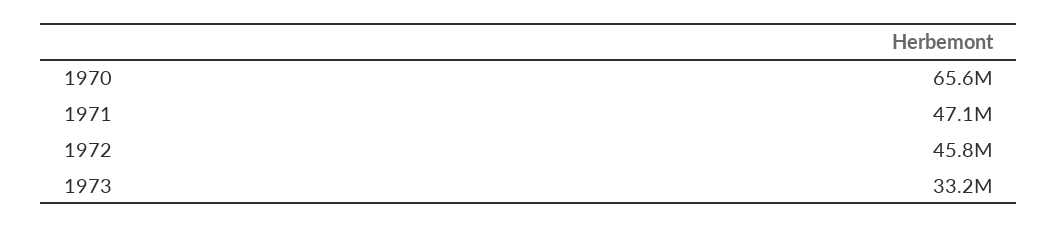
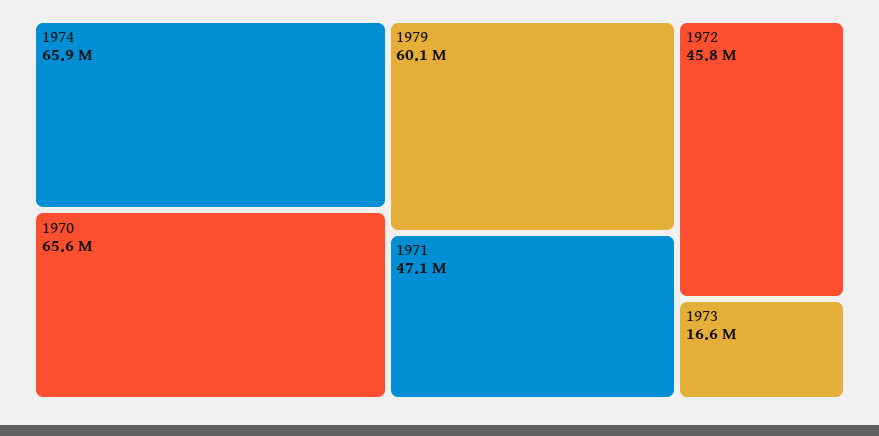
1973: 33200000 -> 16600000
1974: none -> 65900000
1979: none -> 60100000

